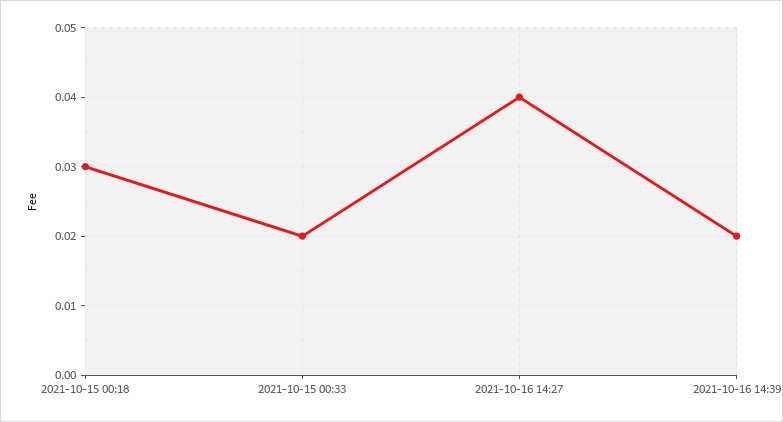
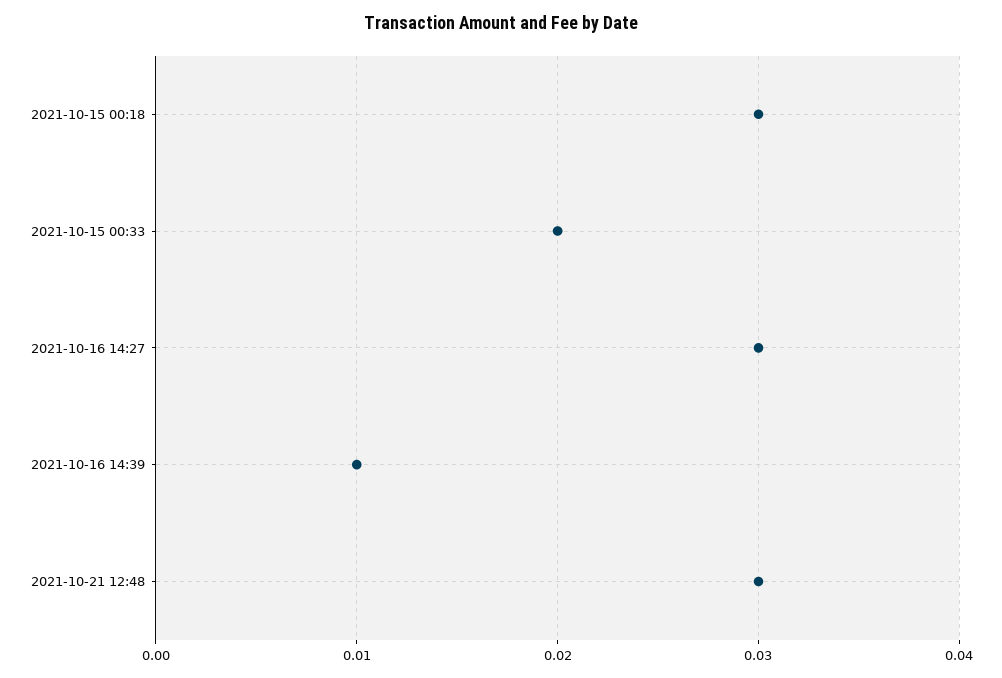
2021-10-16 14:27: 0.04 -> 0.03
2021-10-16 14:39: 0.02 -> 0.01
2021-10-21 12:48: none -> 0.03

